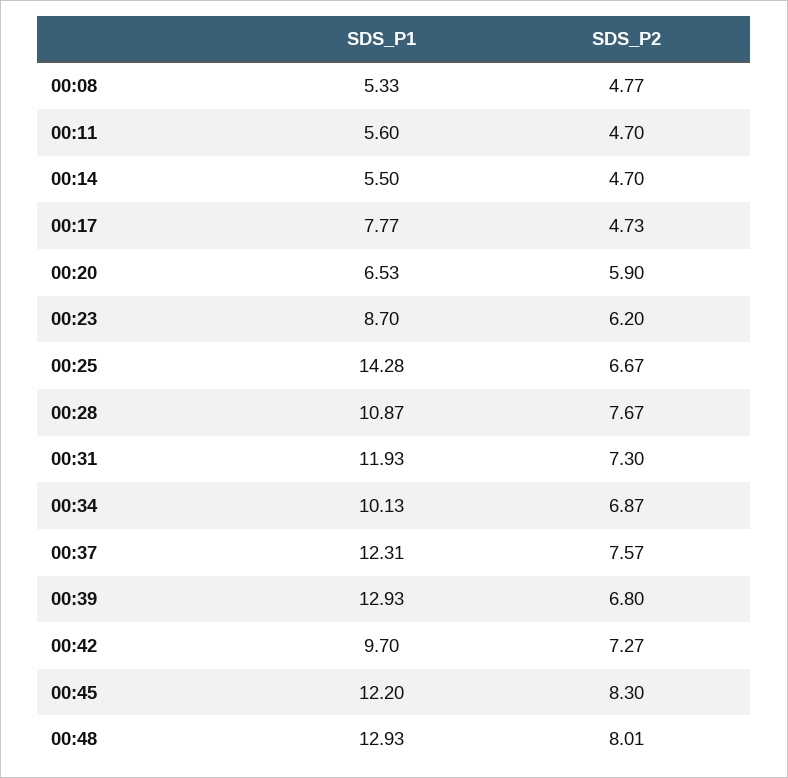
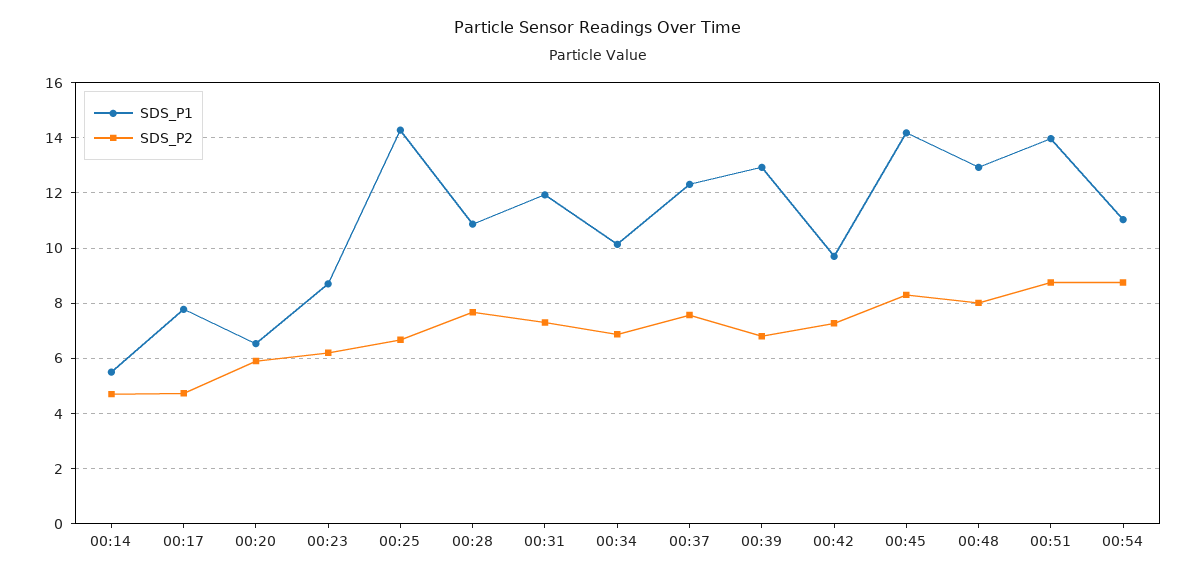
SDS_P1, 00:08: 5.33 -> none
SDS_P2, 00:08: 4.77 -> none
SDS_P1, 00:11: 5.6 -> none
SDS_P2, 00:11: 4.7 -> none
SDS_P1, 00:45: 12.2 -> 14.25
SDS_P1, 00:51: none -> 14
SDS_P2, 00:51: none -> 8.75
SDS_P1, 00:54: none -> 11
SDS_P2, 00:54: none -> 8.75

